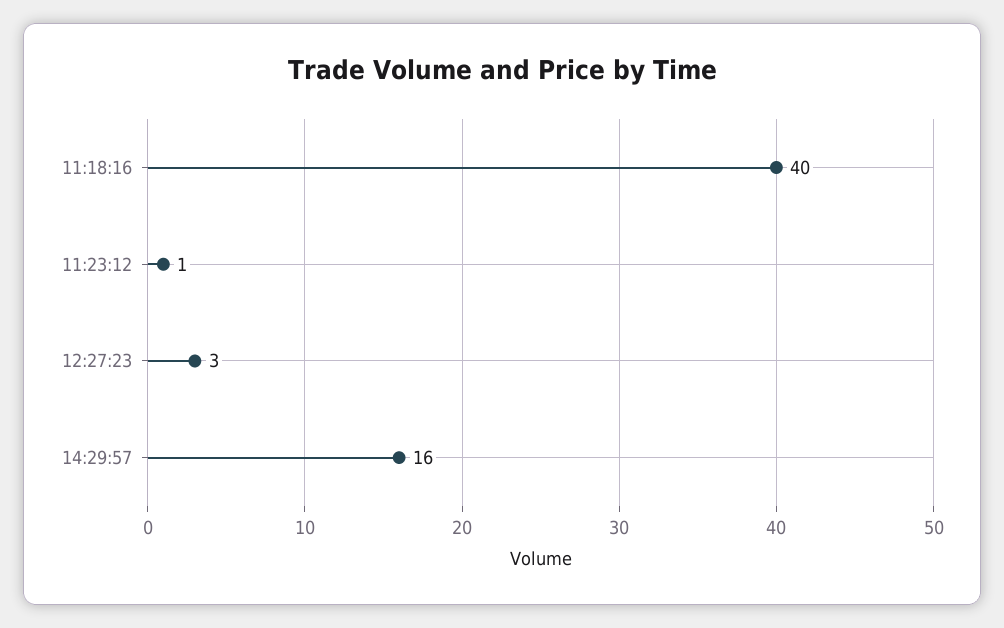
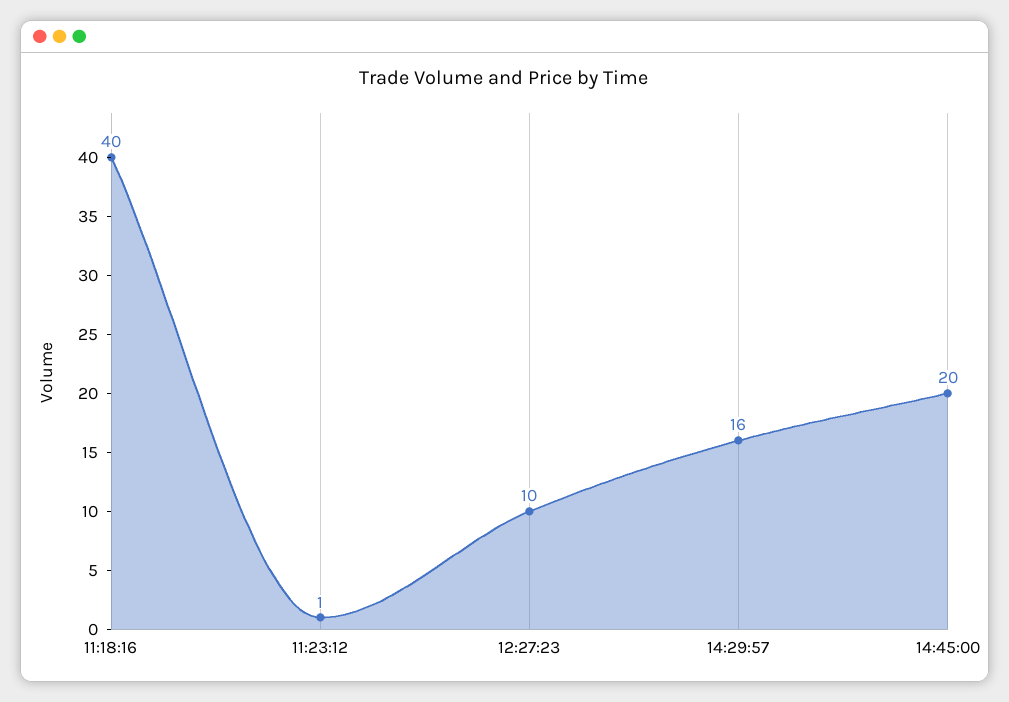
12:27:23: 3 -> 10
14:45:00: none -> 20

